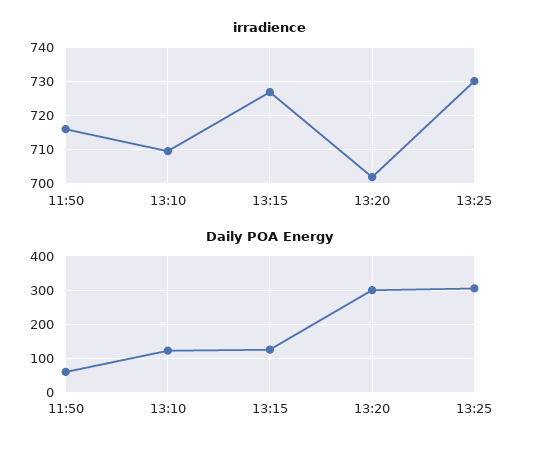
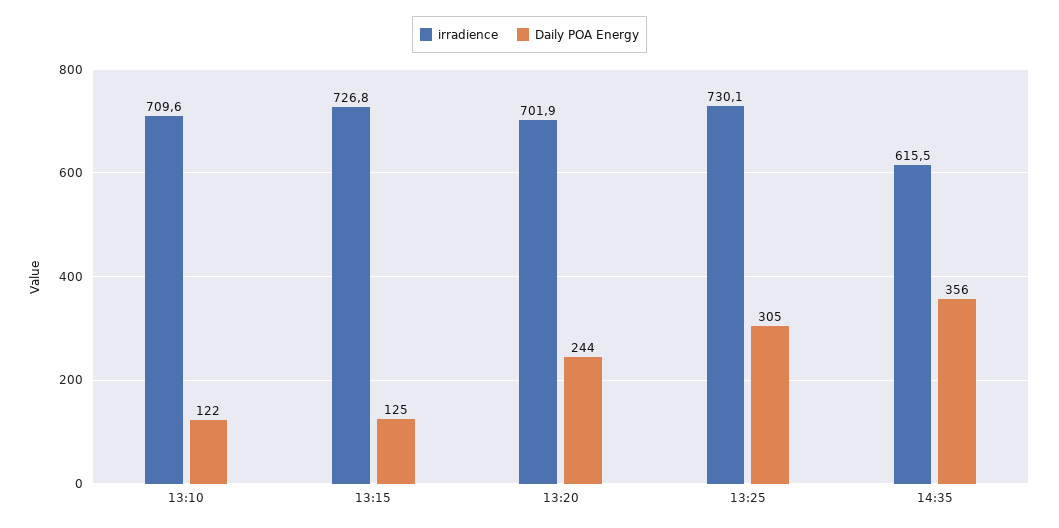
irradience, 11:50: 716 -> none
Daily POA Energy, 11:50: 60 -> none
Daily POA Energy, 13:20: 300 -> 244
irradience, 14:35: none -> 615.5
Daily POA Energy, 14:35: none -> 356

